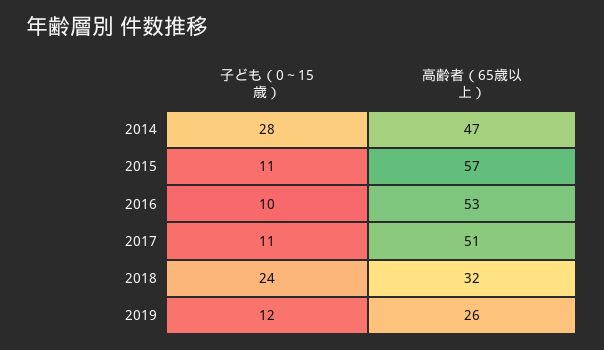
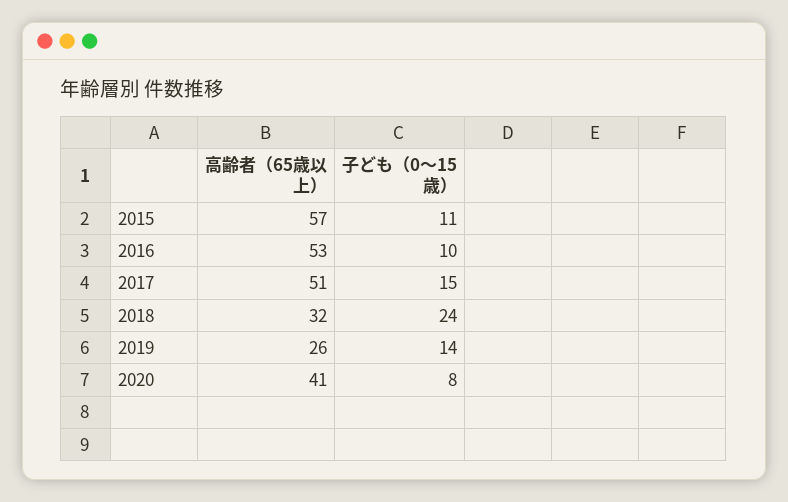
子ども（0～15歳）, 2014: 28 -> none
高齢者（65歳以上）, 2014: 47 -> none
子ども（0～15歳）, 2017: 11 -> 15
子ども（0～15歳）, 2019: 12 -> 14
高齢者（65歳以上）, 2020: none -> 41
子ども（0～15歳）, 2020: none -> 8

